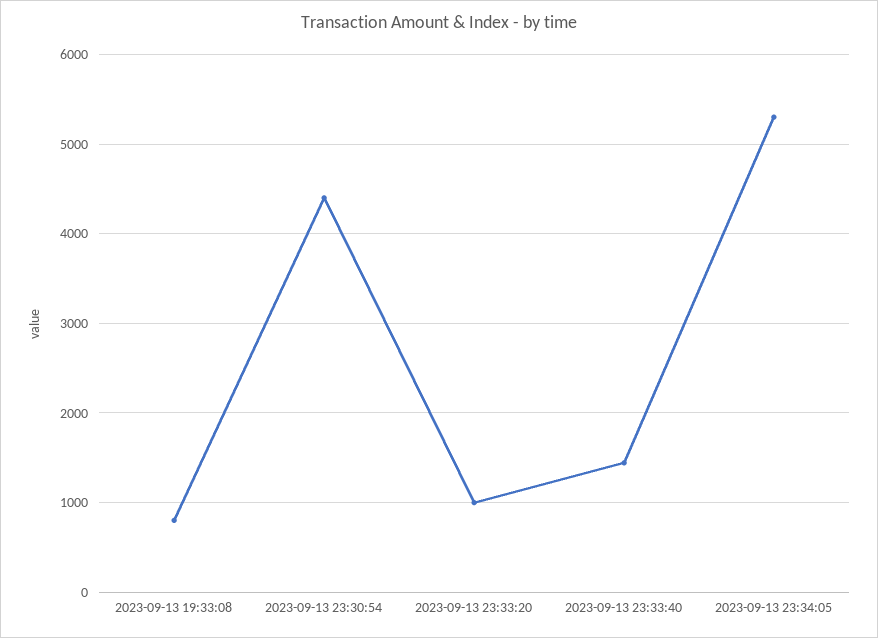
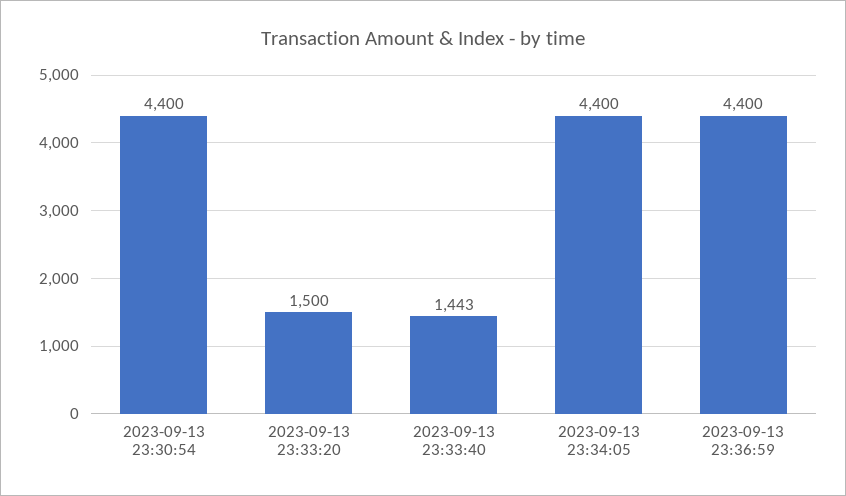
2023-09-13 19:33:08: 800 -> none
2023-09-13 23:33:20: 1000 -> 1500
2023-09-13 23:34:05: 5300 -> 4400
2023-09-13 23:36:59: none -> 4400

